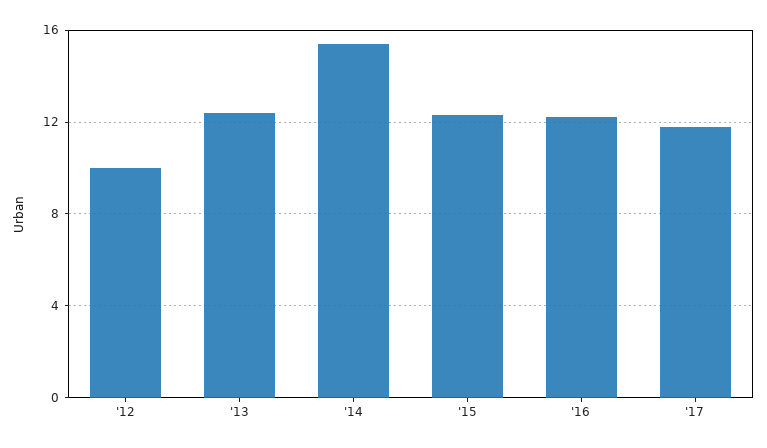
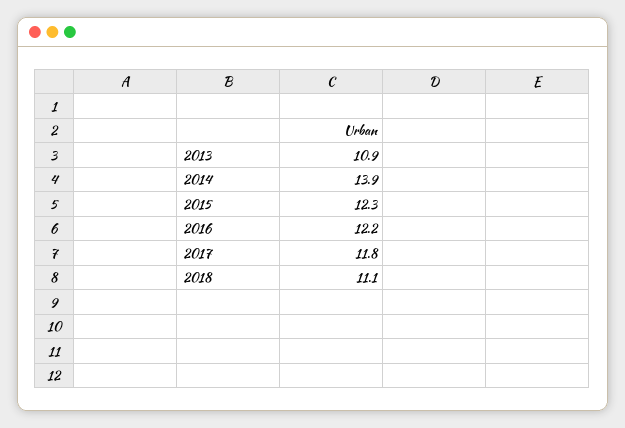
'12: 10 -> none
'13: 12.5 -> 10.9
'14: 15.5 -> 13.9
2018: none -> 11.1

